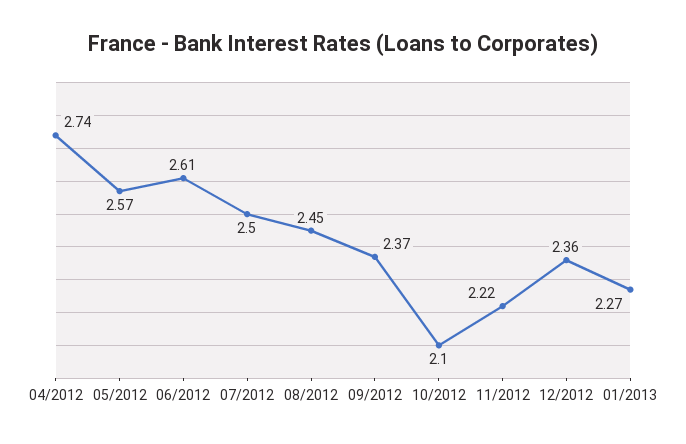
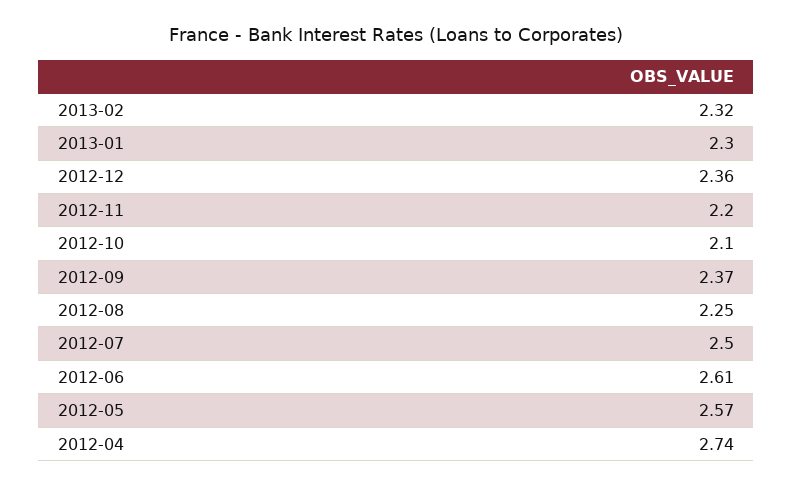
08/2012: 2.45 -> 2.25
11/2012: 2.22 -> 2.2
01/2013: 2.27 -> 2.3
2013-02: none -> 2.32

